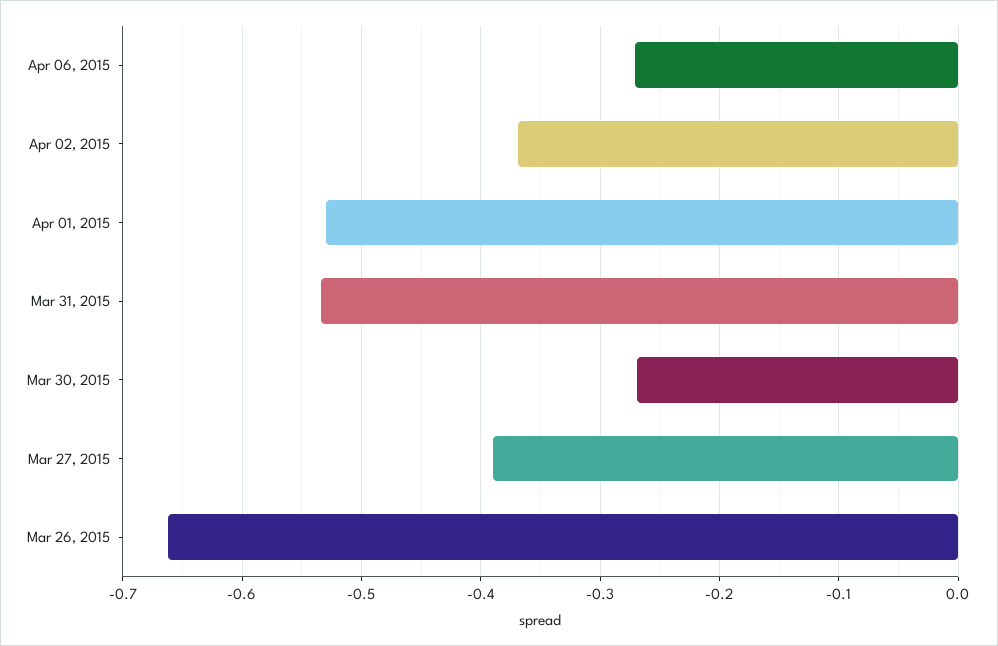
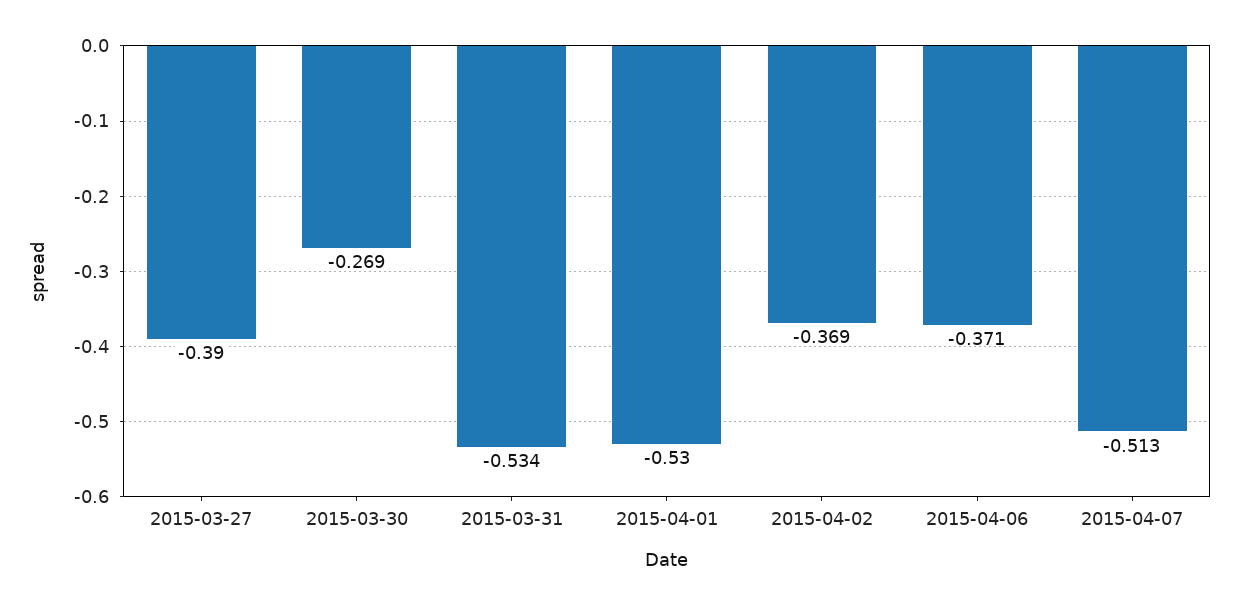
Apr 06, 2015: -0.27 -> -0.371
Mar 26, 2015: -0.66 -> none
2015-04-07: none -> -0.513

